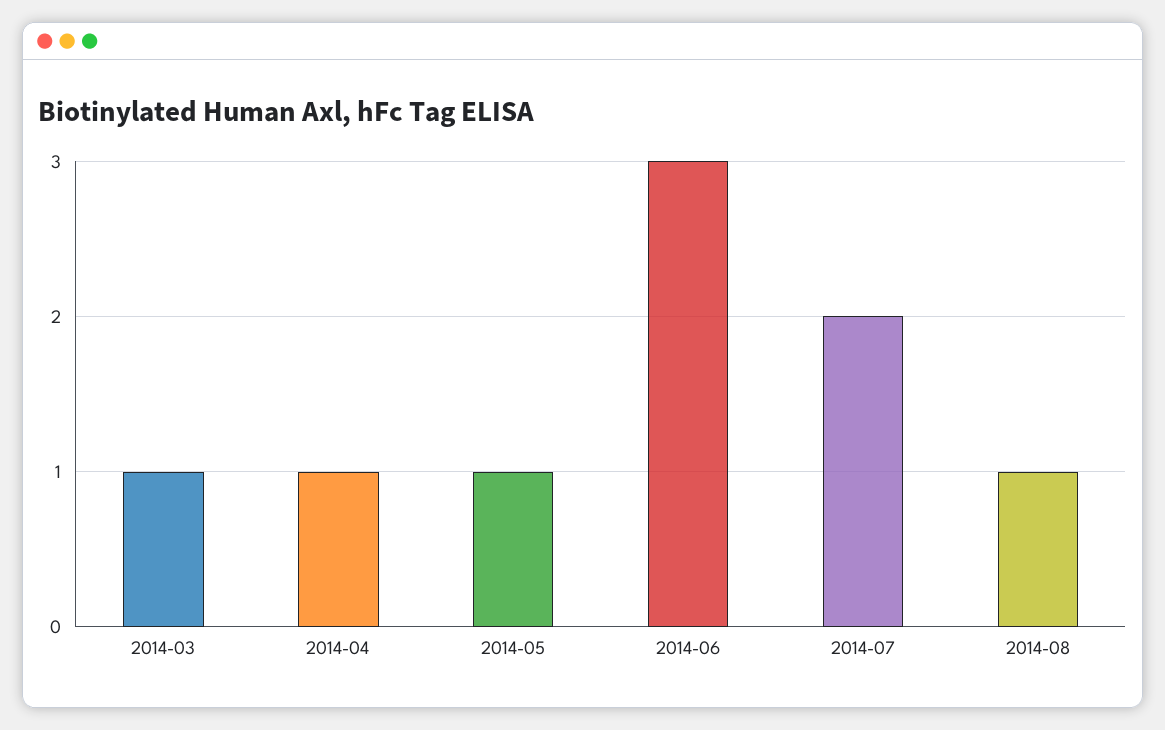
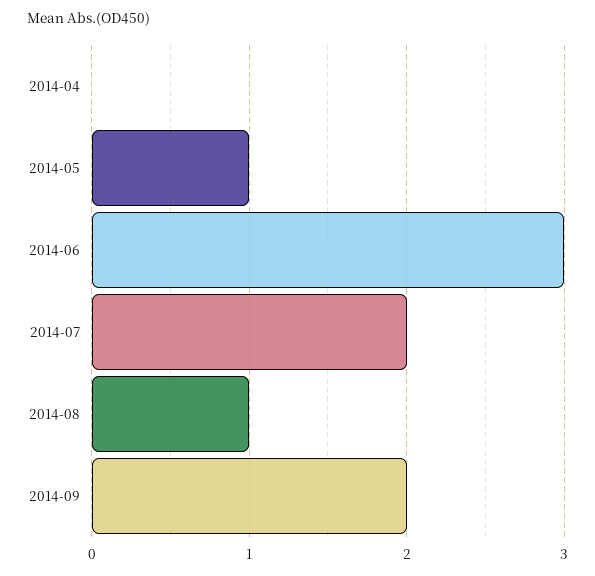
2014-03: 1 -> none
2014-04: 1 -> 0
2014-09: none -> 2

